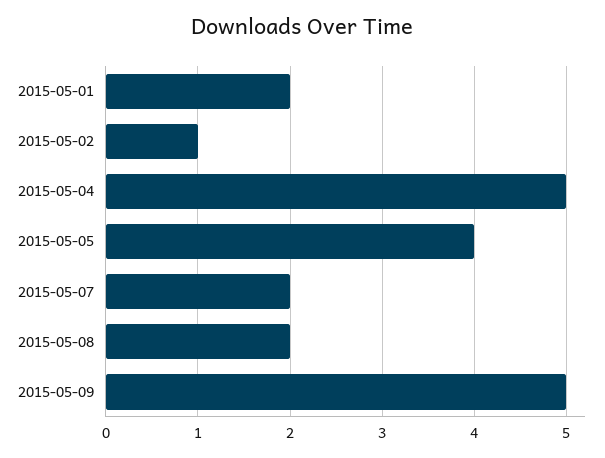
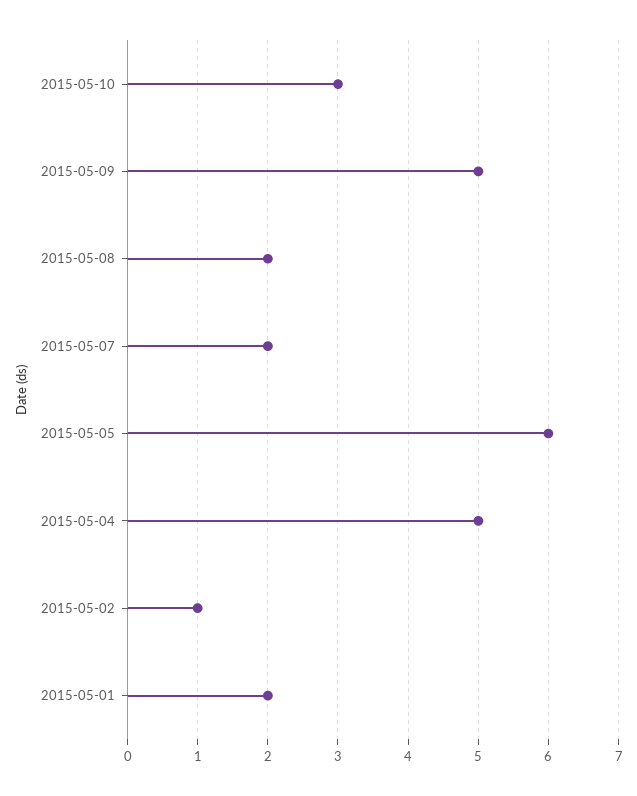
2015-05-05: 4 -> 6
2015-05-10: none -> 3

